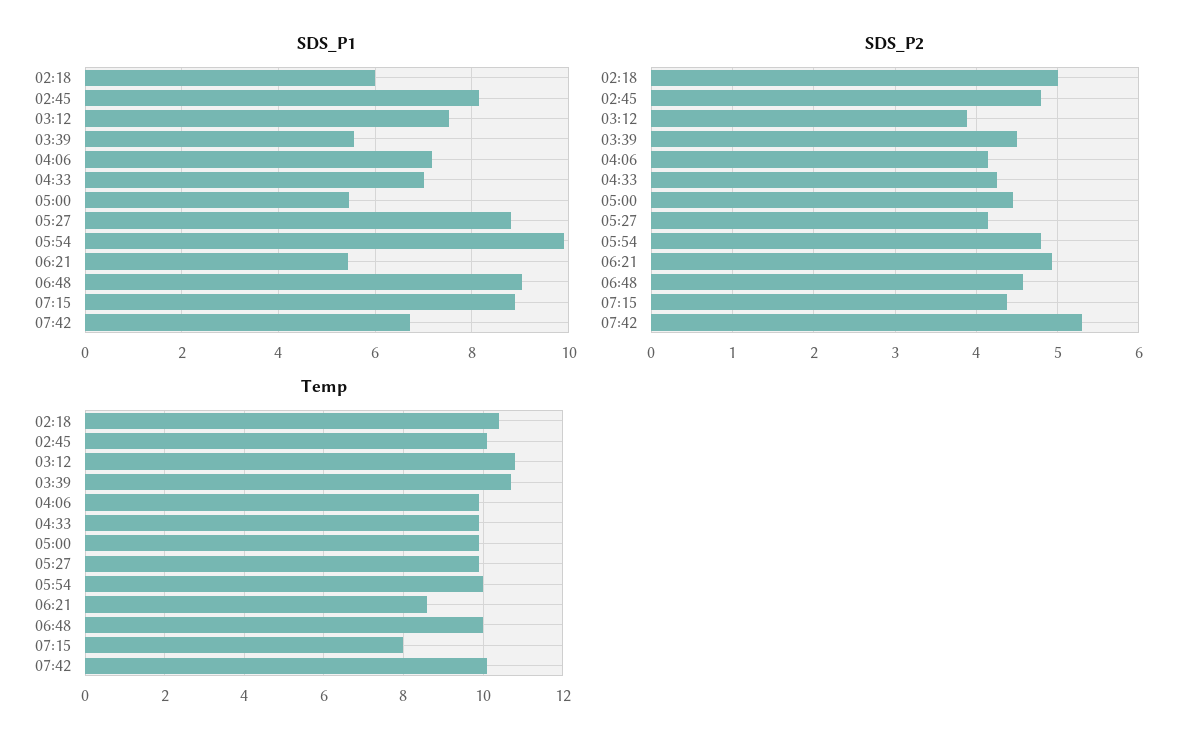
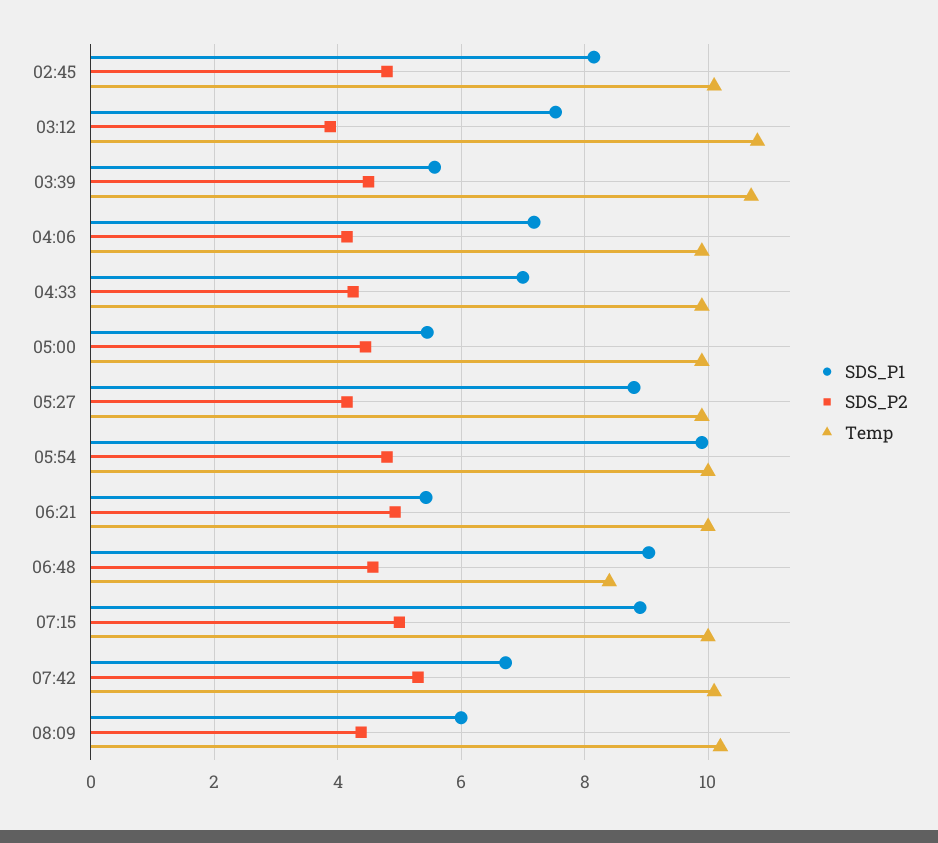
SDS_P1, 02:18: 6 -> none
SDS_P2, 02:18: 5 -> none
SDS_P2, 07:15: 4.4 -> 5
Temp, 02:18: 10.5 -> none
Temp, 06:21: 8.5 -> 10
Temp, 06:48: 10 -> 8.4
Temp, 07:15: 8 -> 10
SDS_P1, 08:09: none -> 6
SDS_P2, 08:09: none -> 4.4
Temp, 08:09: none -> 10.2

